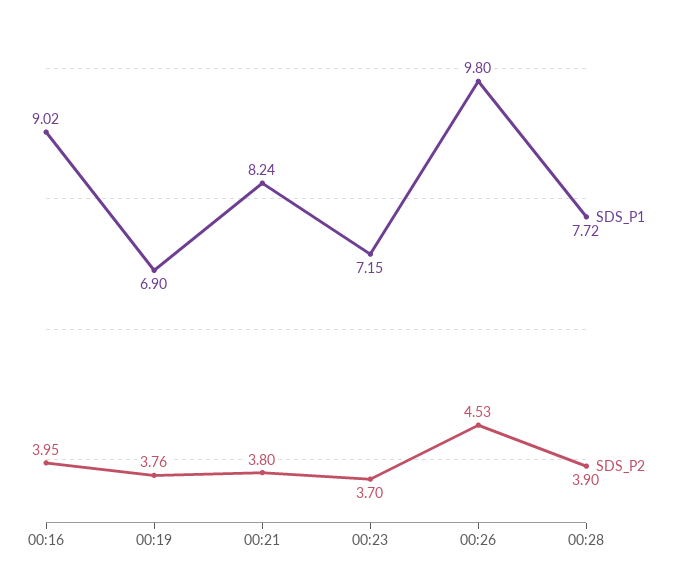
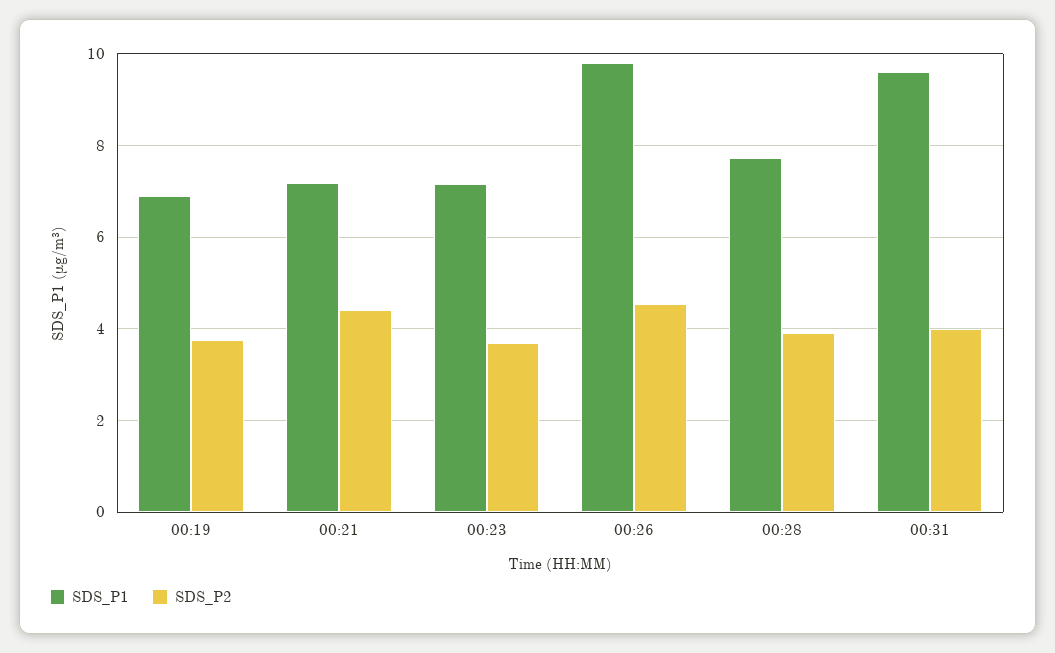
SDS_P1, 00:16: 9.02 -> none
SDS_P2, 00:16: 3.95 -> none
SDS_P1, 00:21: 8.24 -> 7.2
SDS_P2, 00:21: 3.8 -> 4.4
SDS_P1, 00:31: none -> 9.6
SDS_P2, 00:31: none -> 4

